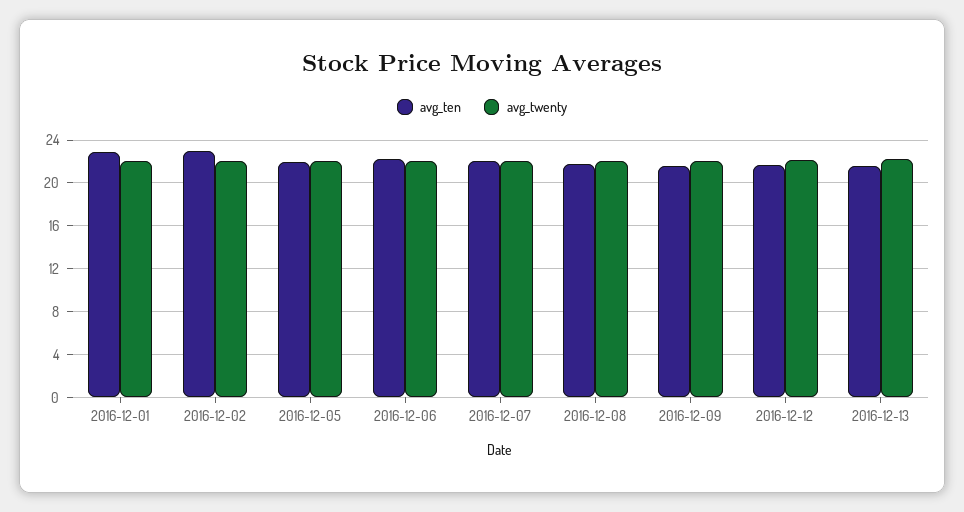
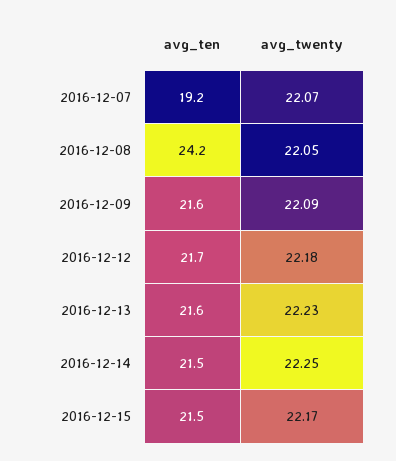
avg_ten, 2016-12-01: 23 -> none
avg_twenty, 2016-12-01: 22 -> none
avg_ten, 2016-12-02: 23 -> none
avg_twenty, 2016-12-02: 22 -> none
avg_ten, 2016-12-05: 22 -> none
avg_twenty, 2016-12-05: 22 -> none
avg_ten, 2016-12-06: 22 -> none
avg_twenty, 2016-12-06: 22 -> none
avg_ten, 2016-12-07: 22 -> 19.2
avg_ten, 2016-12-08: 22 -> 24.2
avg_ten, 2016-12-14: none -> 21.5
avg_twenty, 2016-12-14: none -> 22.25
avg_ten, 2016-12-15: none -> 21.5
avg_twenty, 2016-12-15: none -> 22.17

